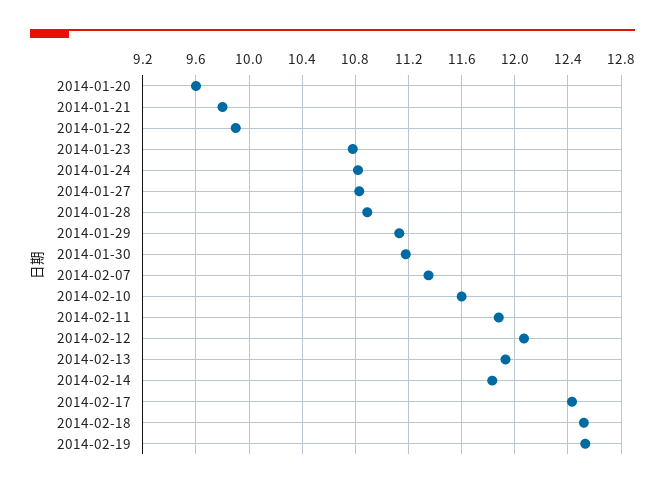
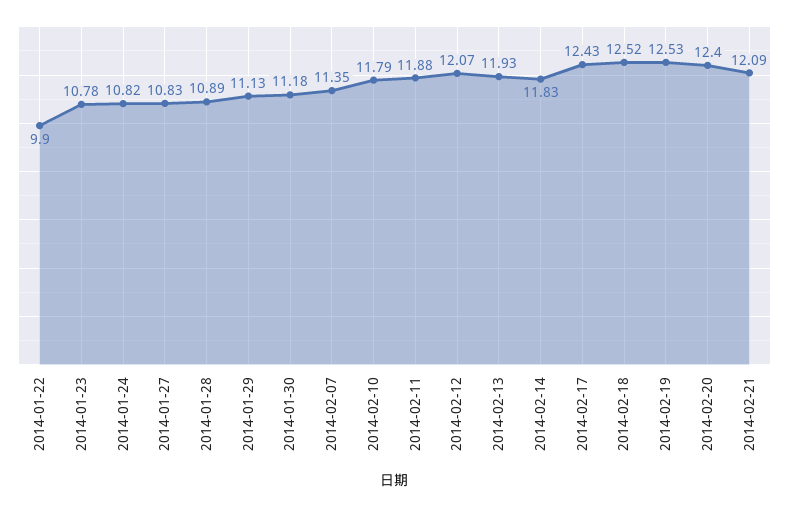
2014-01-20: 9.6 -> none
2014-01-21: 9.8 -> none
2014-02-10: 11.6 -> 11.79
2014-02-20: none -> 12.4
2014-02-21: none -> 12.09

